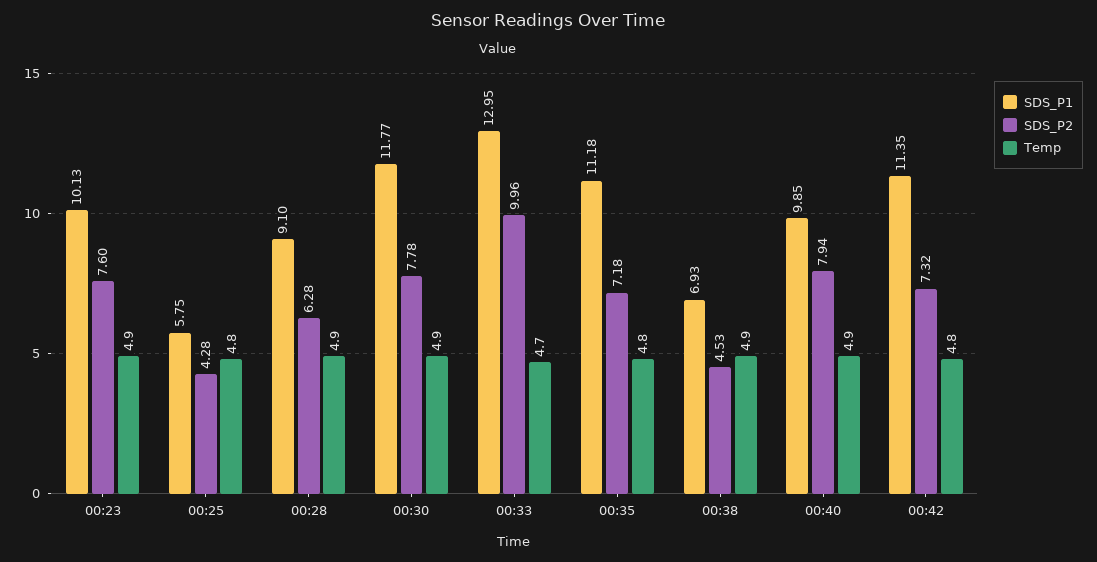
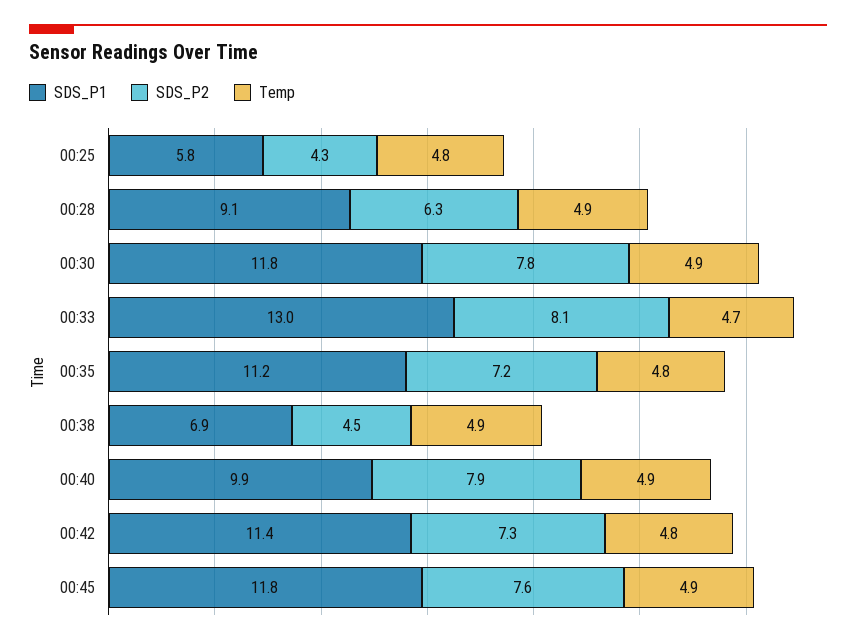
SDS_P1, 00:23: 10.13 -> none
SDS_P2, 00:23: 7.6 -> none
Temp, 00:23: 4.9 -> none
SDS_P2, 00:33: 9.96 -> 8.1
SDS_P1, 00:45: none -> 11.8
SDS_P2, 00:45: none -> 7.6
Temp, 00:45: none -> 4.9

